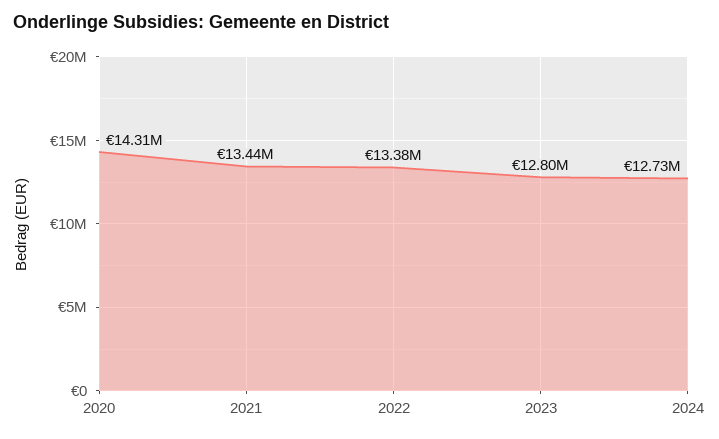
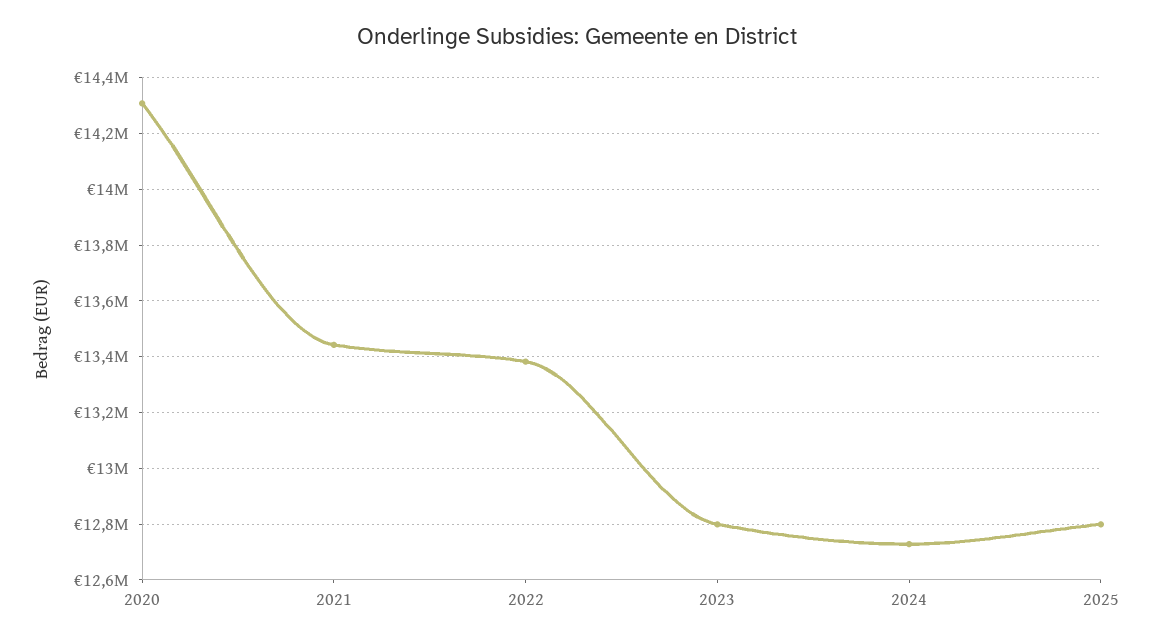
2025: none -> 12800000

